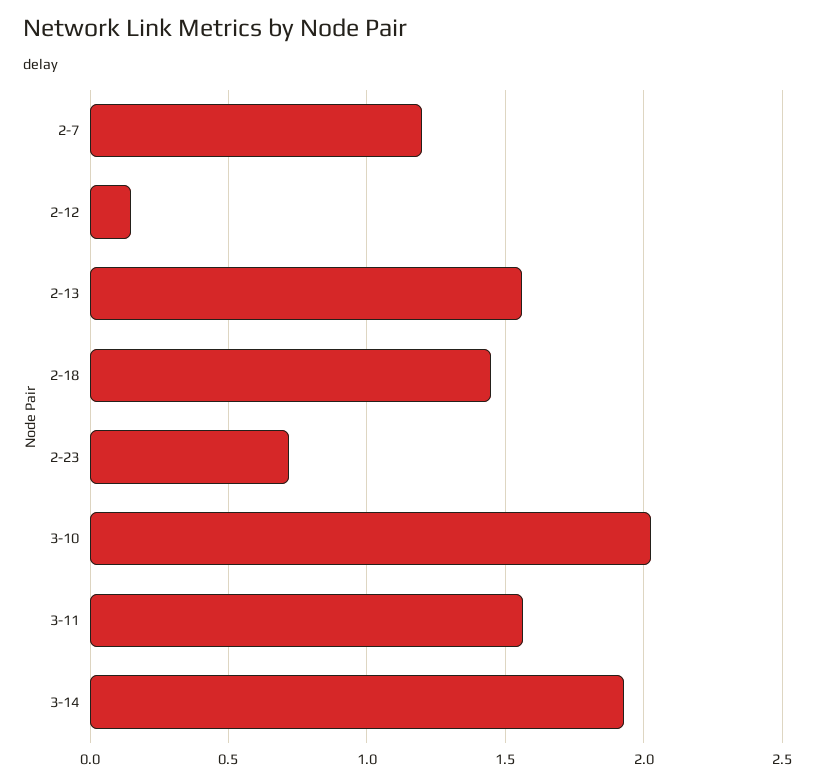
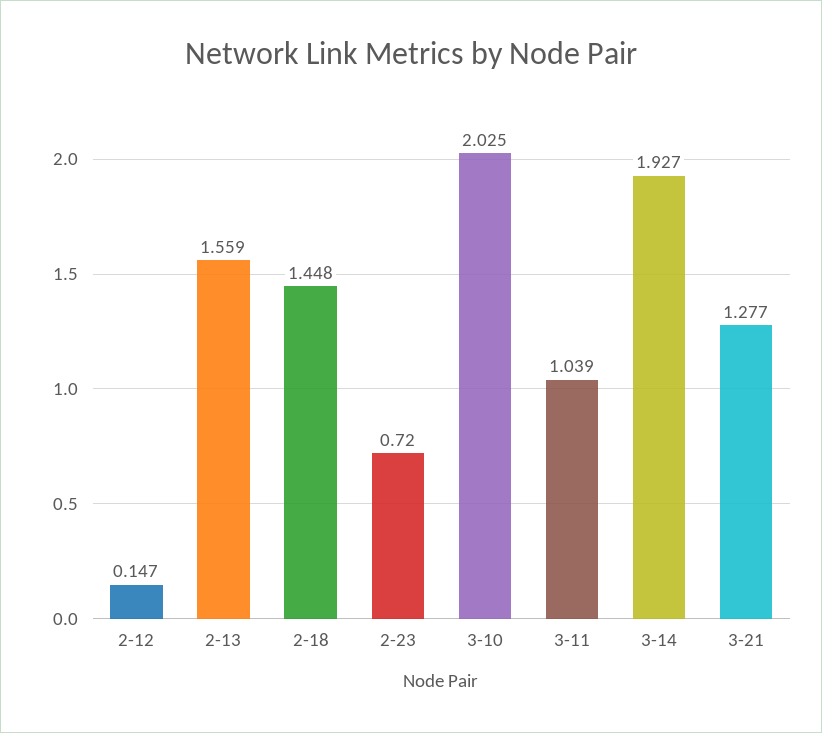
2-7: 1.2 -> none
3-11: 1.55 -> 1.039
3-21: none -> 1.277

